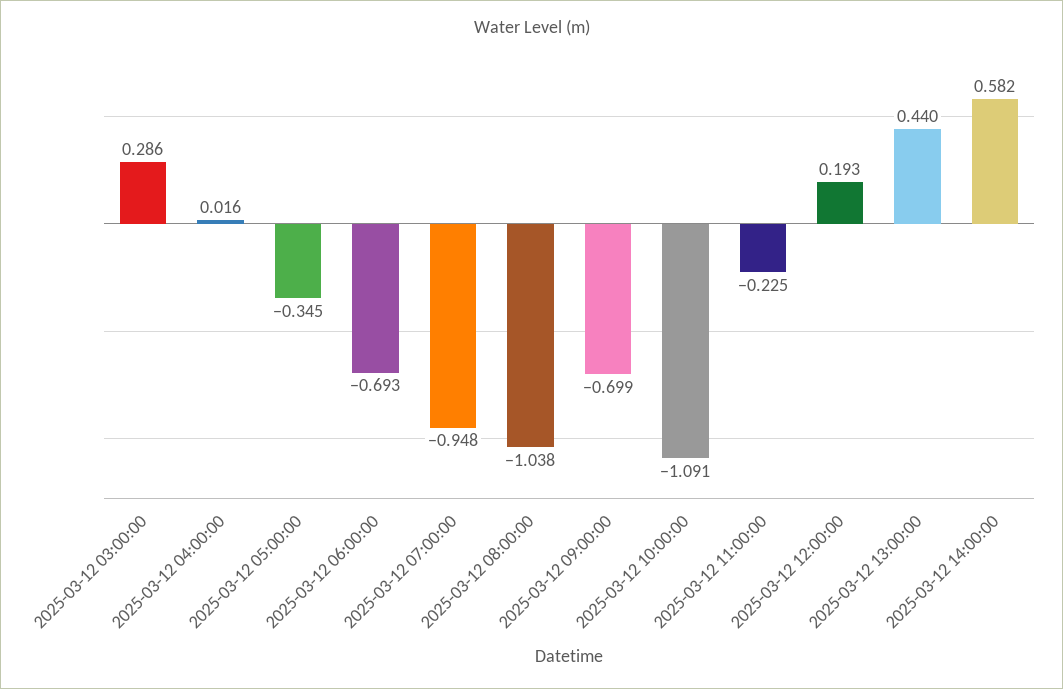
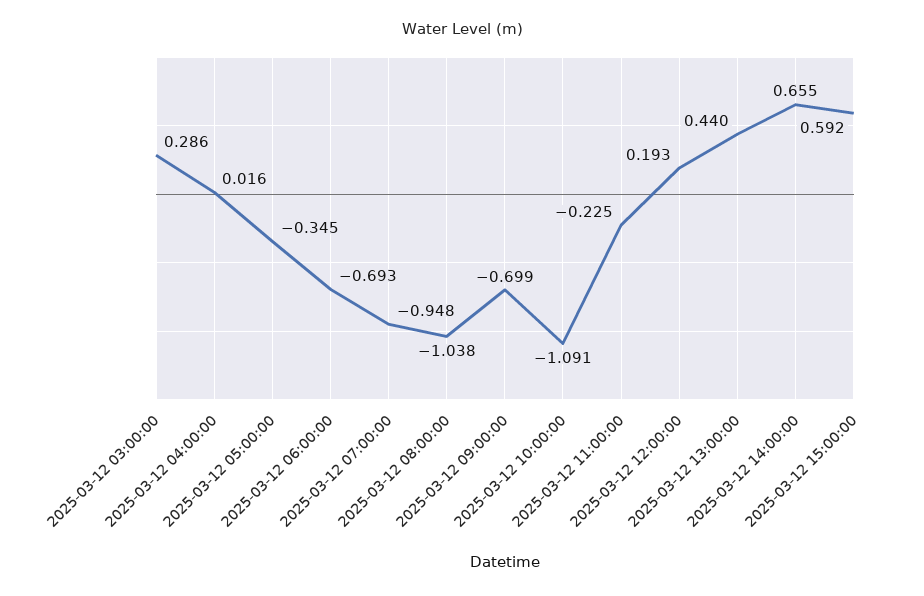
2025-03-12 14:00:00: 0.582 -> 0.655
2025-03-12 15:00:00: none -> 0.592

